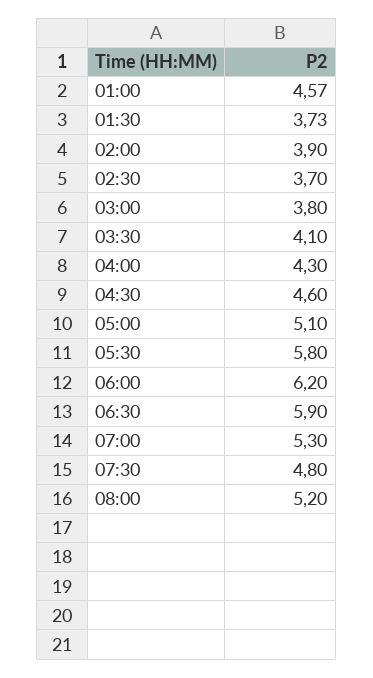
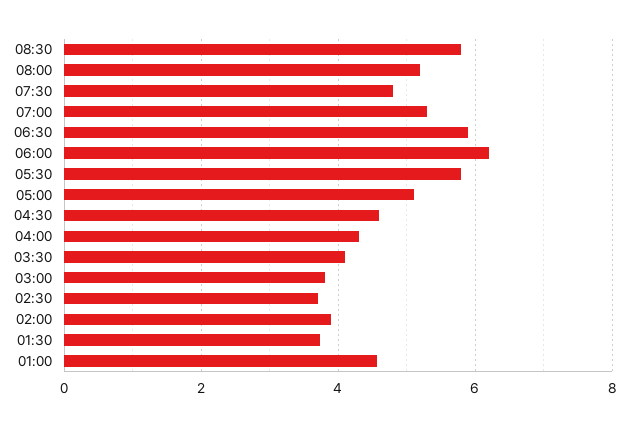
08:30: none -> 5.8

